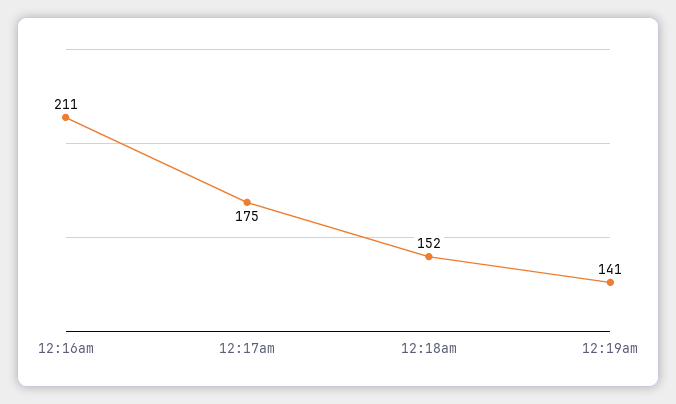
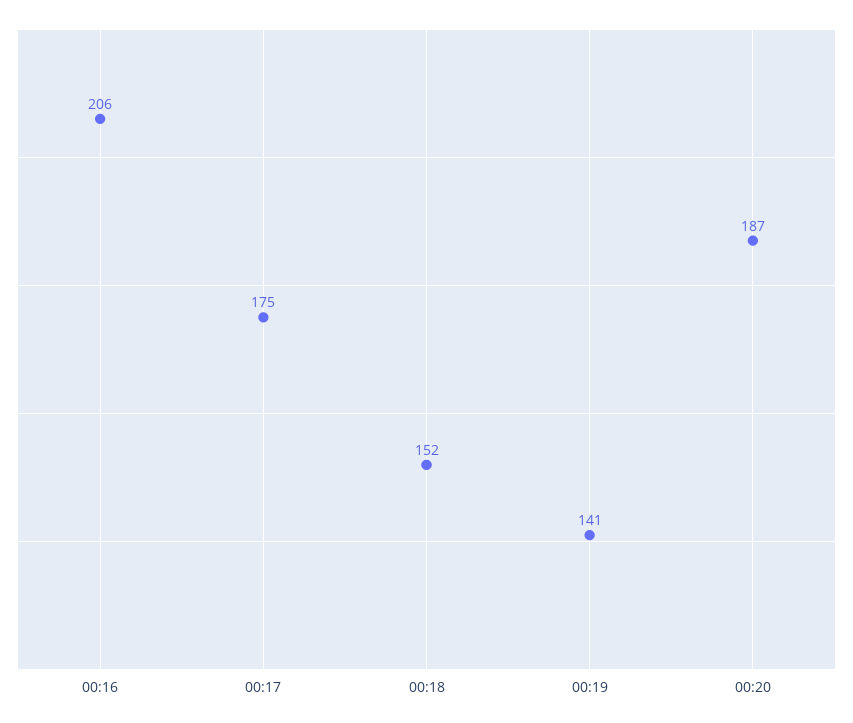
12:16am: 211 -> 206
00:20: none -> 187

